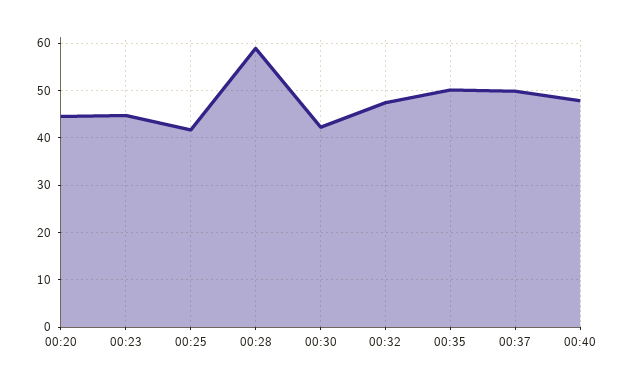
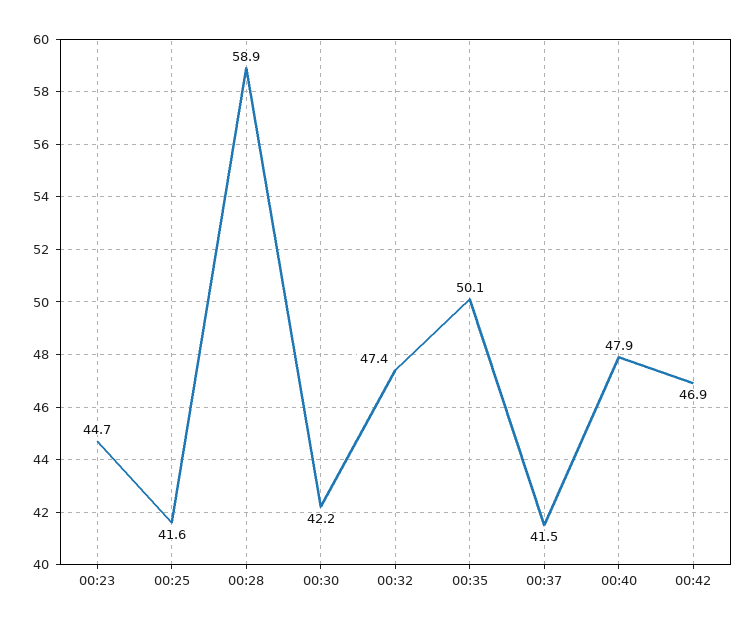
00:20: 44 -> none
00:37: 50 -> 41.5
00:42: none -> 46.9

